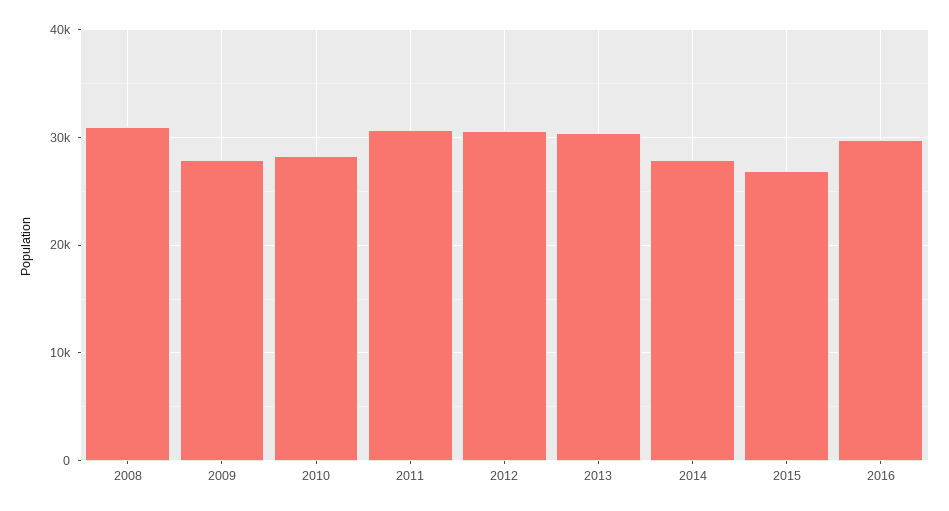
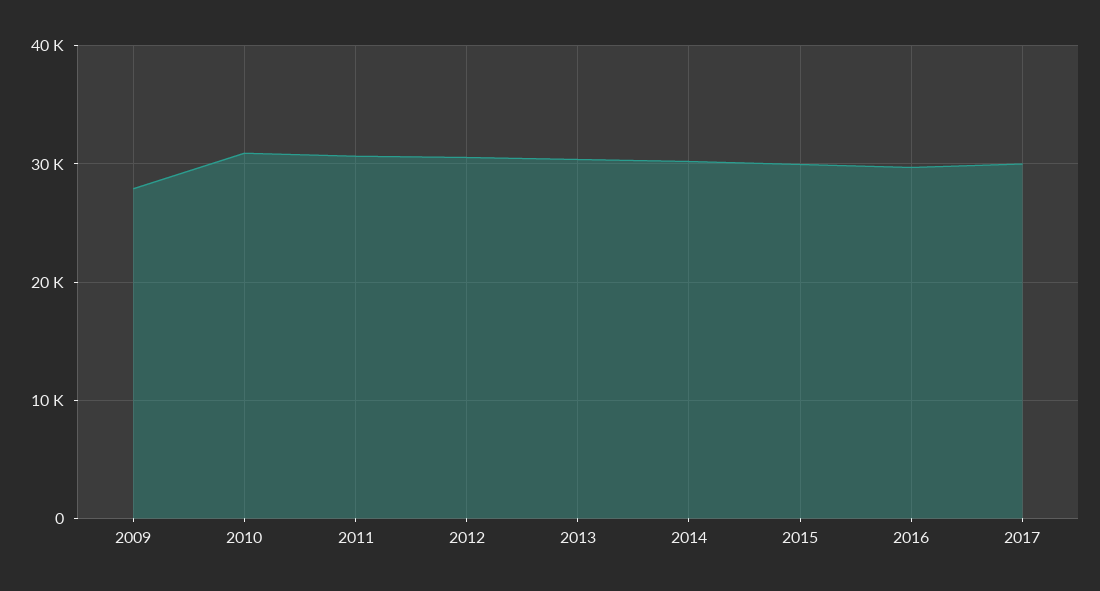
2008: 31000 -> none
2010: 28000 -> 31000
2014: 28000 -> 30000
2015: 27000 -> 30000
2017: none -> 30000

